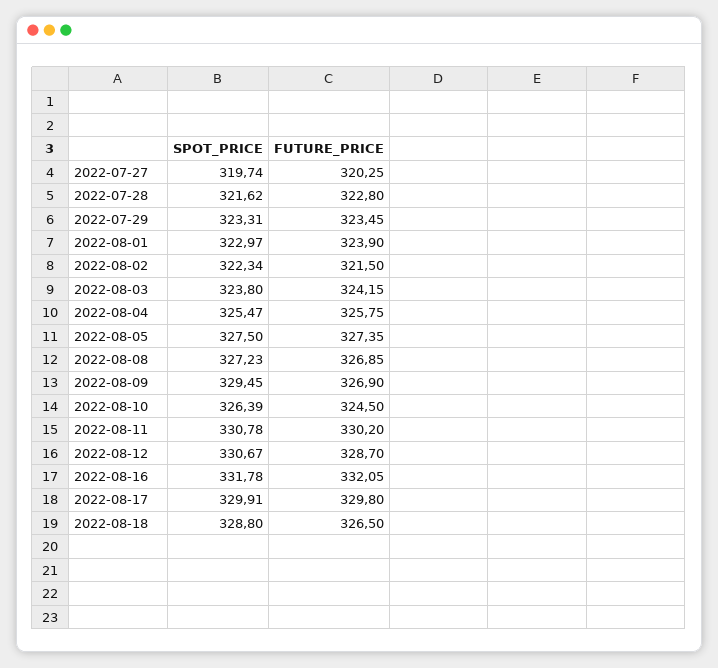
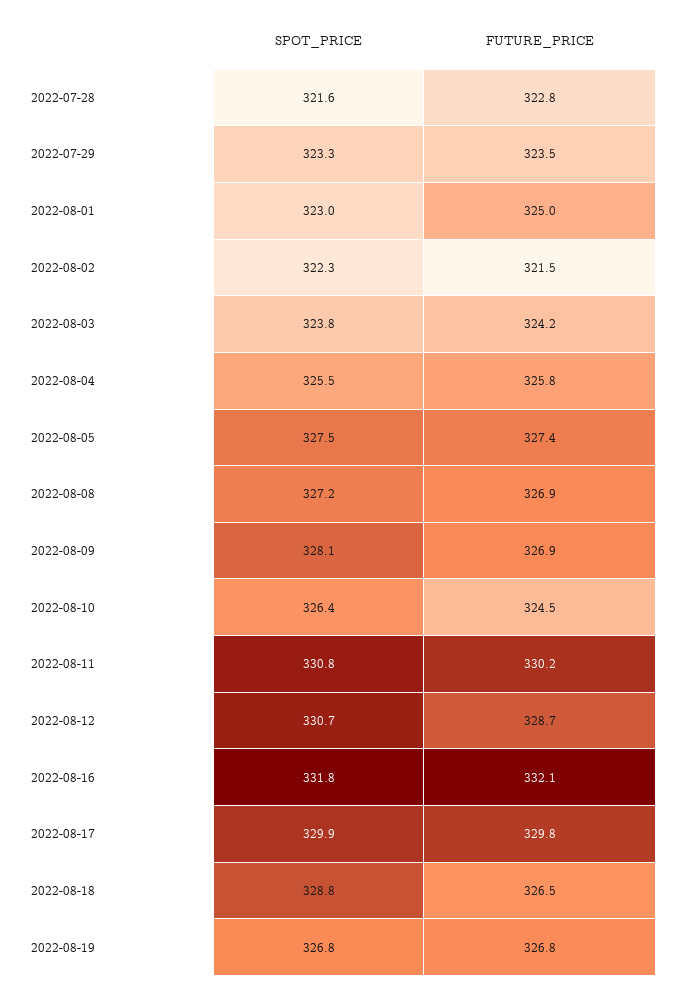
SPOT_PRICE, 2022-07-27: 319.74 -> none
FUTURE_PRICE, 2022-07-27: 320.25 -> none
FUTURE_PRICE, 2022-08-01: 323.9 -> 325
SPOT_PRICE, 2022-08-09: 329.45 -> 328.1
SPOT_PRICE, 2022-08-19: none -> 326.8
FUTURE_PRICE, 2022-08-19: none -> 326.8

